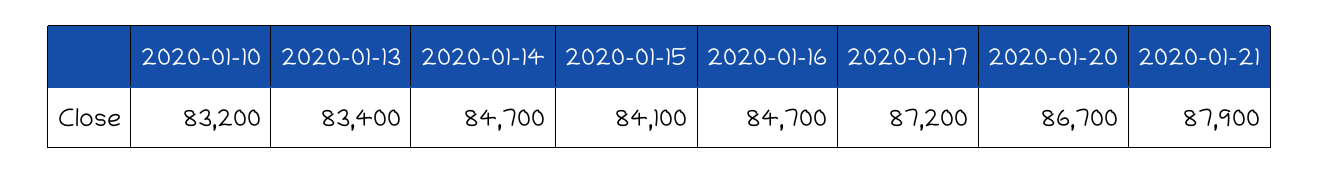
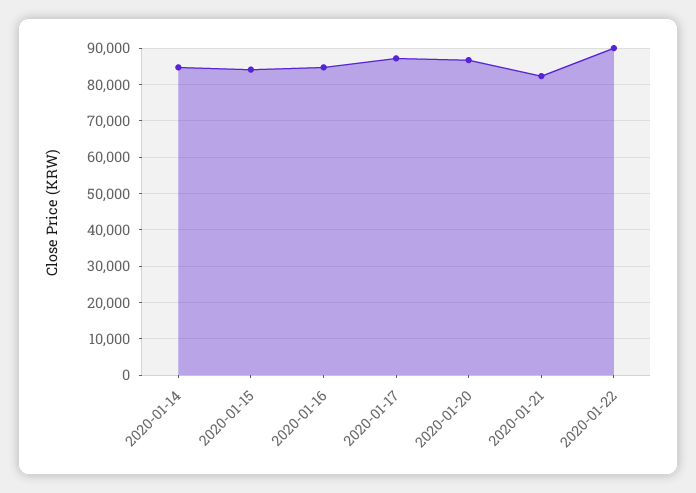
2020-01-10: 83200 -> none
2020-01-13: 83400 -> none
2020-01-21: 87900 -> 82000
2020-01-22: none -> 90000

